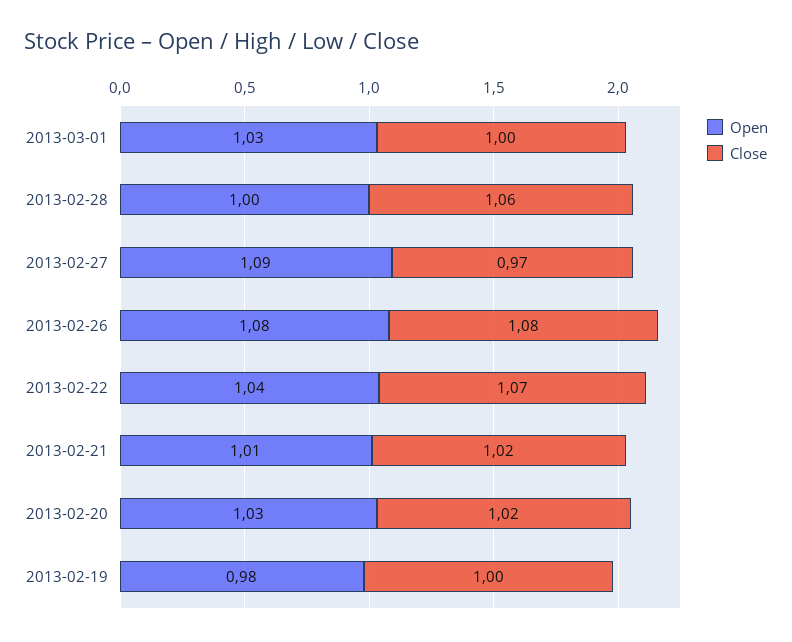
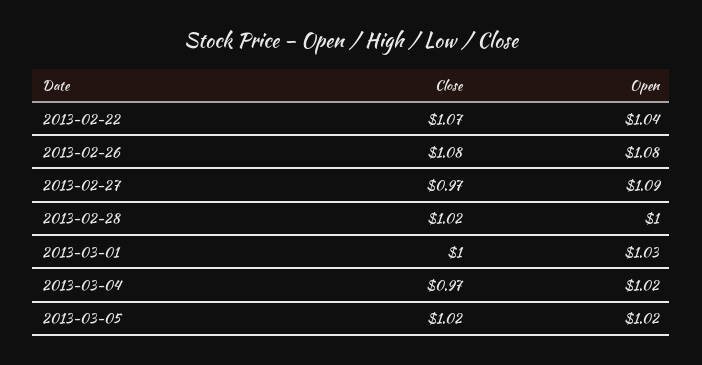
Close, 2013-02-28: 1.06 -> 1.02
Open, 2013-02-21: 1.01 -> none
Close, 2013-02-21: 1.02 -> none
Open, 2013-02-20: 1.03 -> none
Close, 2013-02-20: 1.02 -> none
Open, 2013-02-19: 0.98 -> none
Close, 2013-02-19: 1 -> none
Close, 2013-03-04: none -> 0.97
Open, 2013-03-04: none -> 1.02
Close, 2013-03-05: none -> 1.02
Open, 2013-03-05: none -> 1.02

